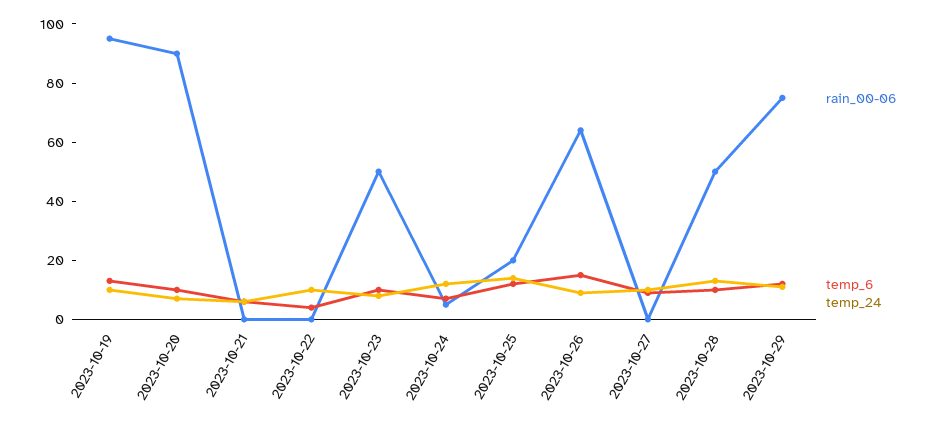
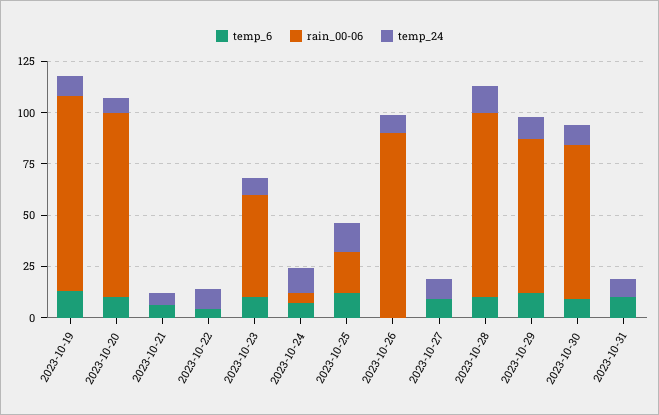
rain_00-06, 2023-10-26: 65 -> 90
temp_6, 2023-10-26: 15 -> 0
rain_00-06, 2023-10-28: 50 -> 90
temp_6, 2023-10-30: none -> 10
rain_00-06, 2023-10-30: none -> 75
temp_24, 2023-10-30: none -> 10
temp_6, 2023-10-31: none -> 10
rain_00-06, 2023-10-31: none -> 0
temp_24, 2023-10-31: none -> 10

